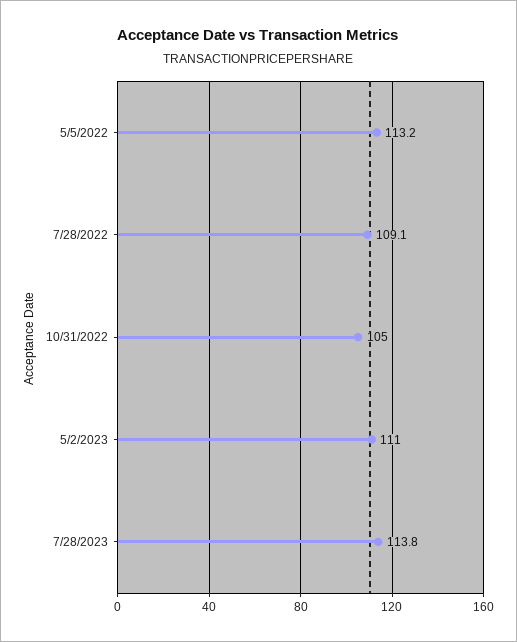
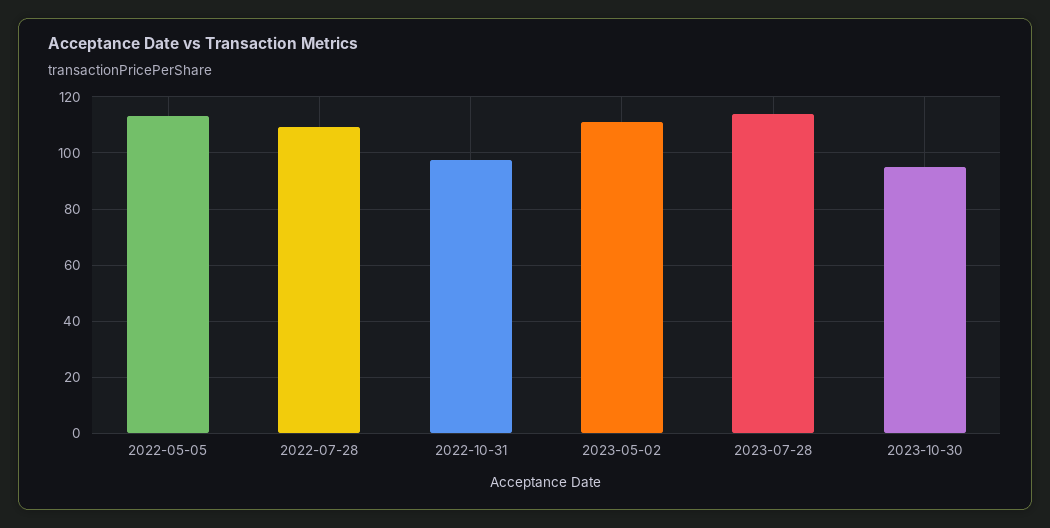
10/31/2022: 105 -> 97.5
2023-10-30: none -> 95

